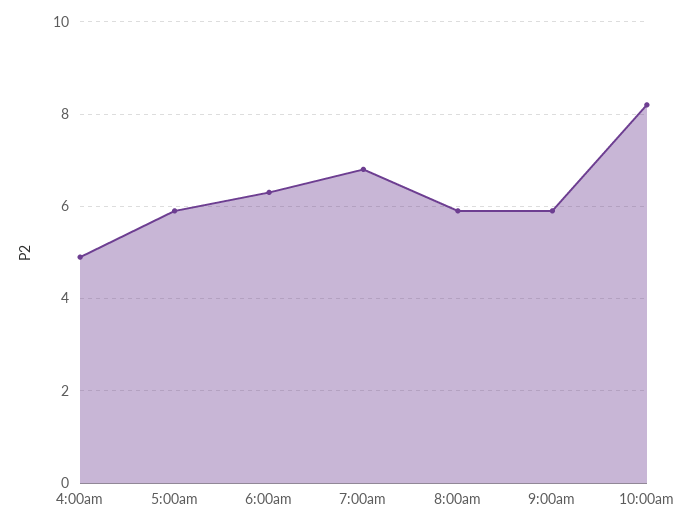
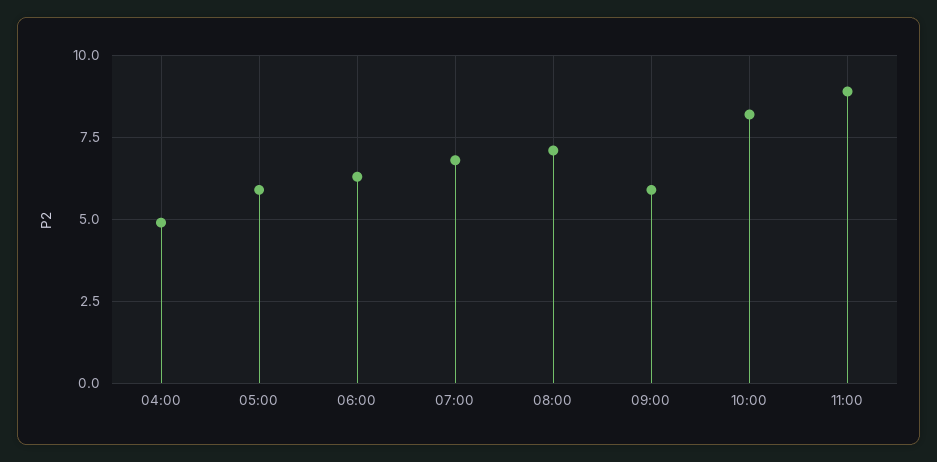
8:00am: 6 -> 7
11:00: none -> 9

